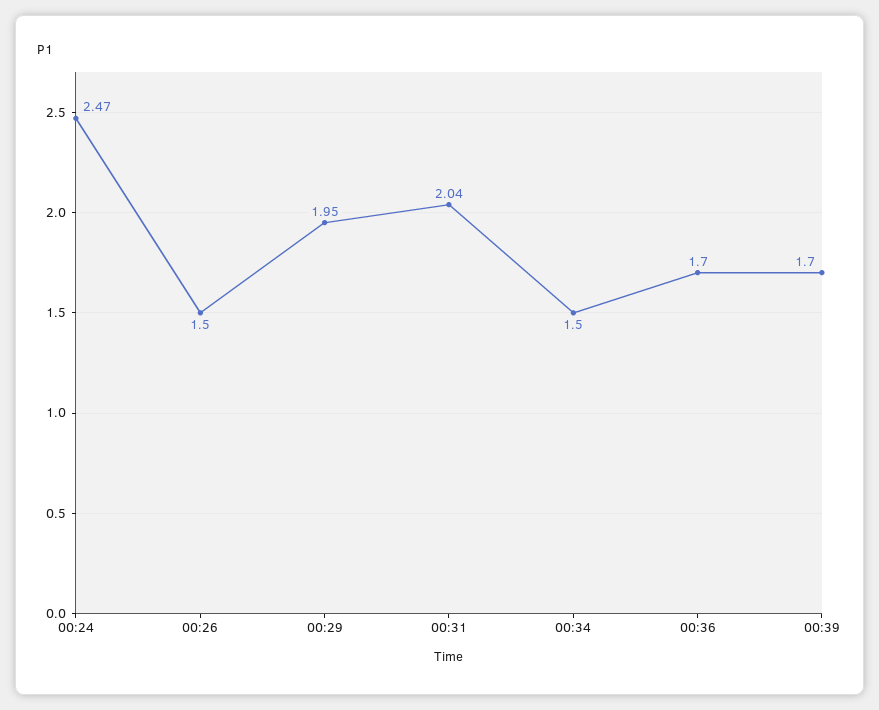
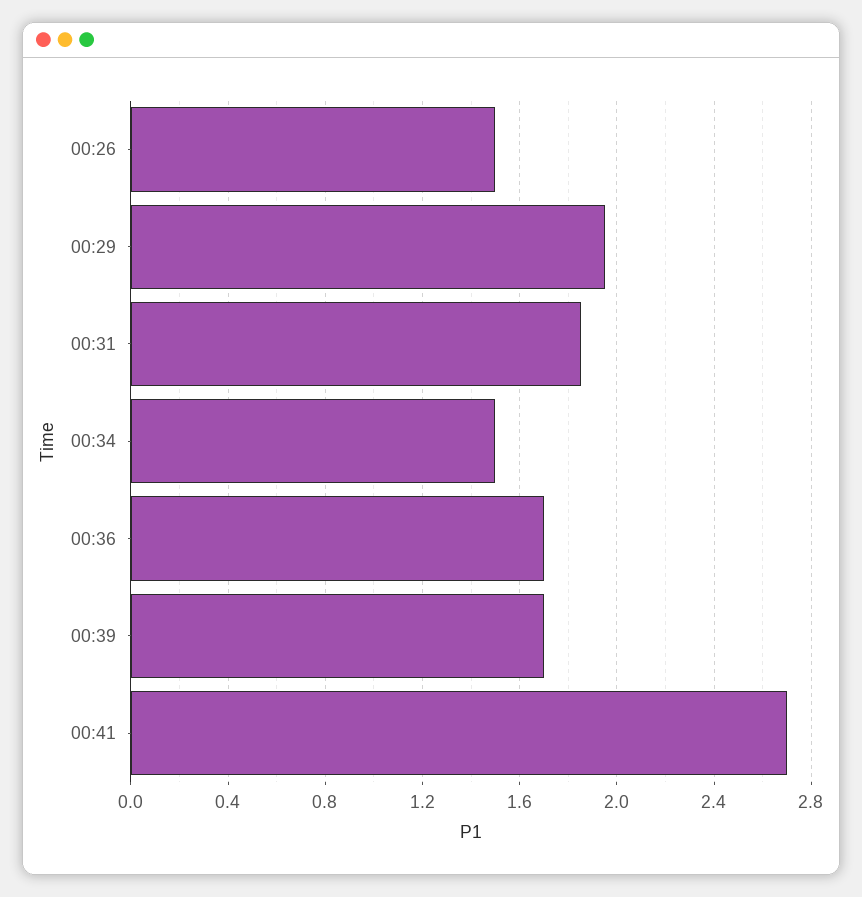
00:24: 2.47 -> none
00:31: 2.04 -> 1.85
00:41: none -> 2.7

